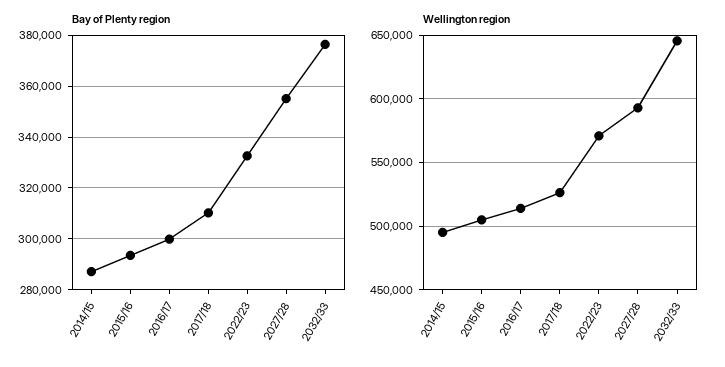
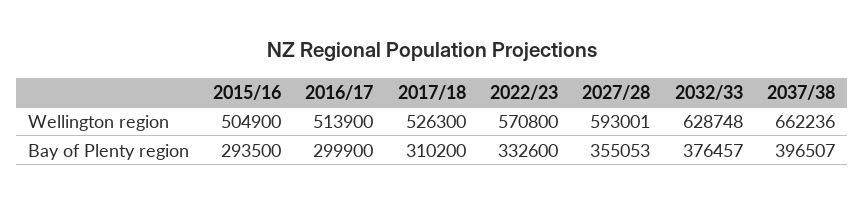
Bay of Plenty region, 2014/15: 287500 -> none
Wellington region, 2014/15: 495000 -> none
Wellington region, 2032/33: 645000 -> 628748
Wellington region, 2037/38: none -> 662236
Bay of Plenty region, 2037/38: none -> 396507

